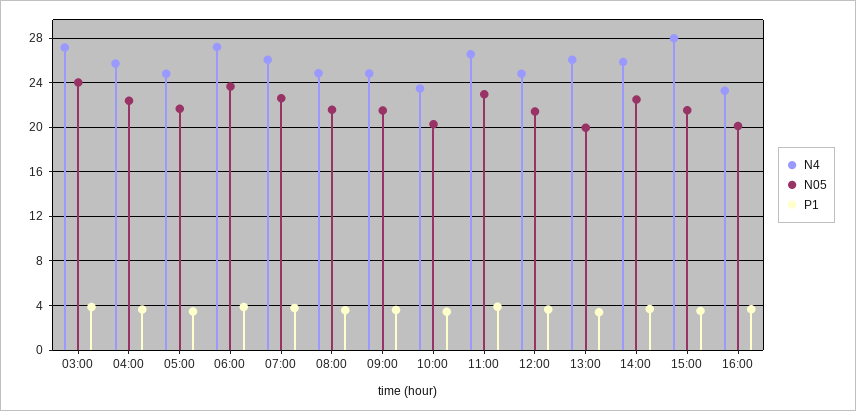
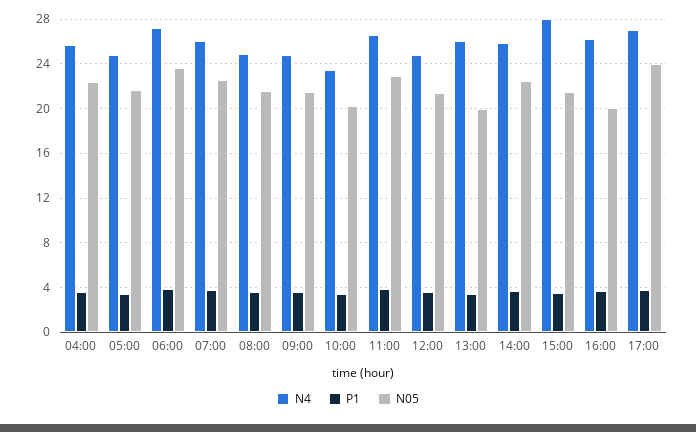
N4, 03:00: 27 -> none
N05, 03:00: 24 -> none
P1, 03:00: 4 -> none
N4, 16:00: 23 -> 26
N4, 17:00: none -> 27
P1, 17:00: none -> 4
N05, 17:00: none -> 24

